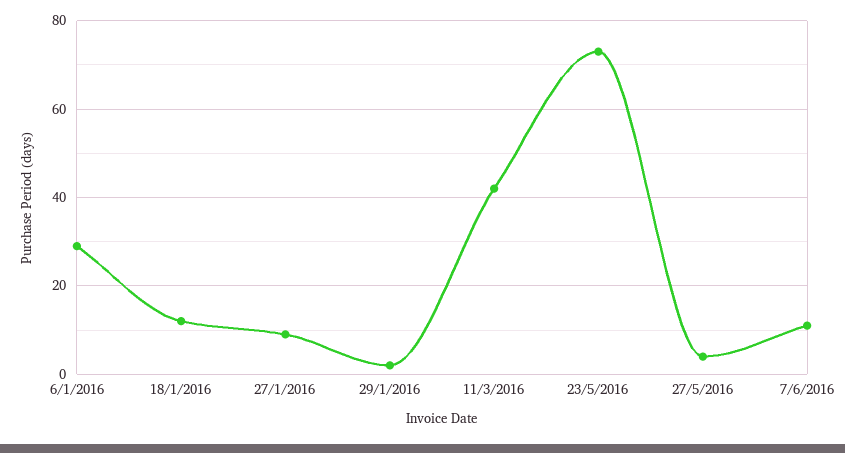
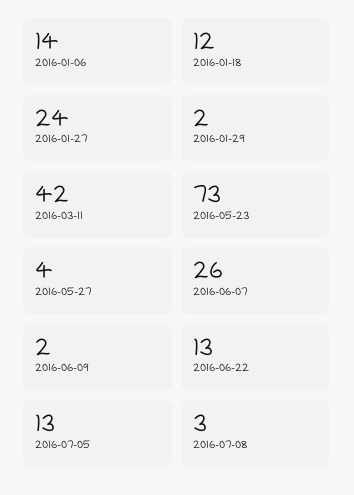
6/1/2016: 30 -> 14
27/1/2016: 10 -> 24
7/6/2016: 10 -> 26
2016-06-09: none -> 2
2016-06-22: none -> 13
2016-07-05: none -> 13
2016-07-08: none -> 3

